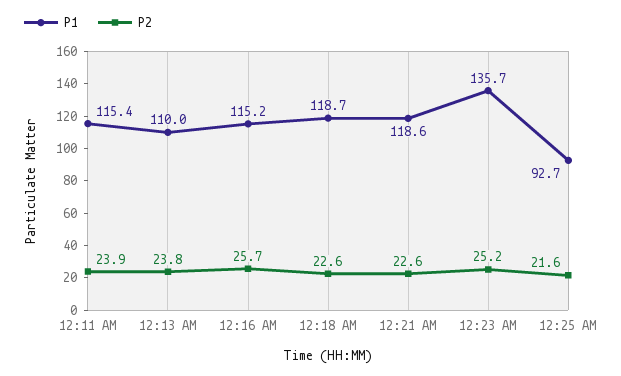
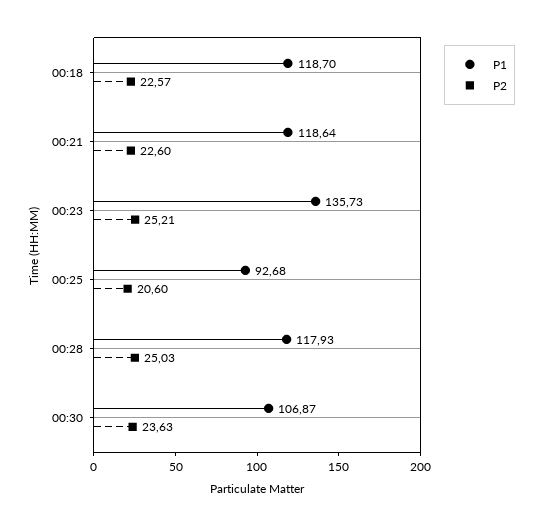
P1, 12:11 AM: 115.4 -> none
P2, 12:11 AM: 23.9 -> none
P1, 12:13 AM: 110 -> none
P2, 12:13 AM: 23.8 -> none
P1, 12:16 AM: 115.2 -> none
P2, 12:16 AM: 25.7 -> none
P2, 12:25 AM: 21.6 -> 20.6
P1, 00:28: none -> 117.93
P2, 00:28: none -> 25.03
P1, 00:30: none -> 106.87
P2, 00:30: none -> 23.63

